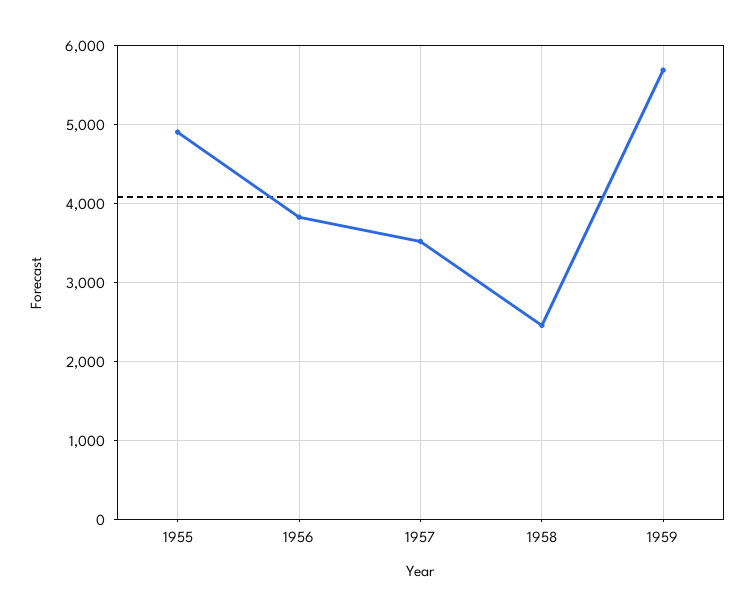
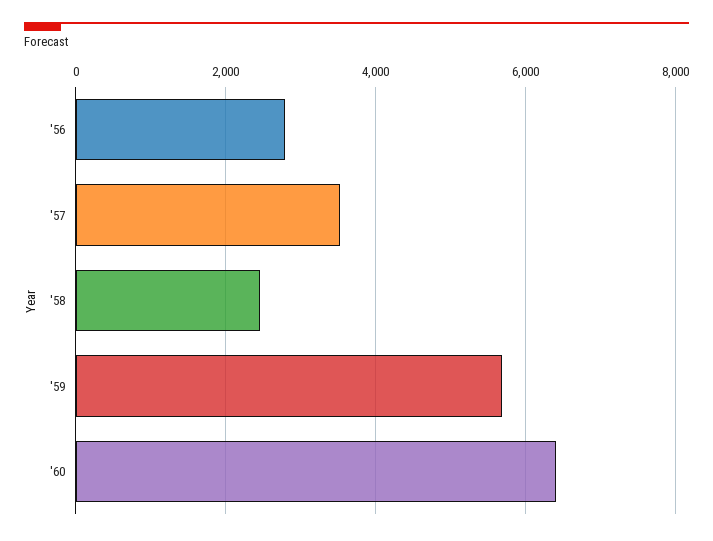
1955: 4900 -> none
1956: 3800 -> 2800
'60: none -> 6400

